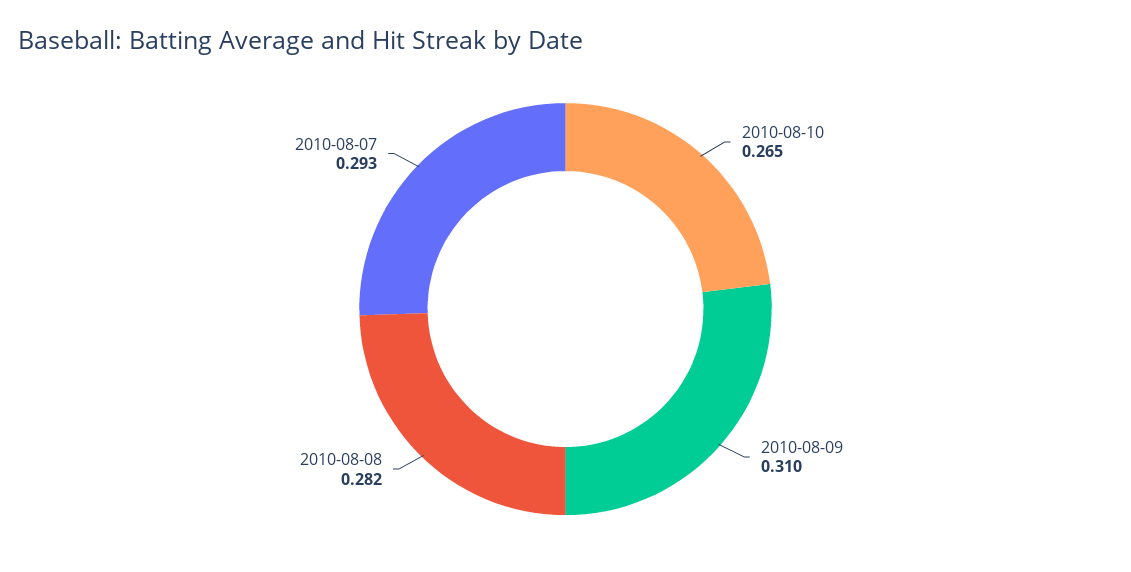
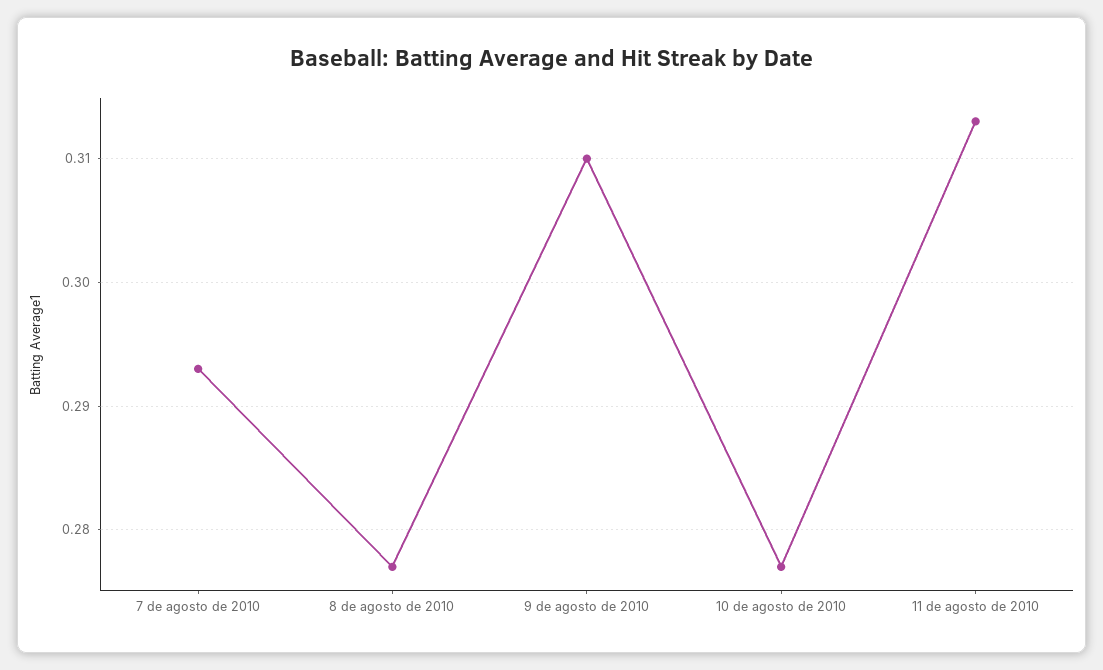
2010-08-10: 0.265 -> 0.277
2010-08-08: 0.282 -> 0.277
11 de agosto de 2010: none -> 0.313

